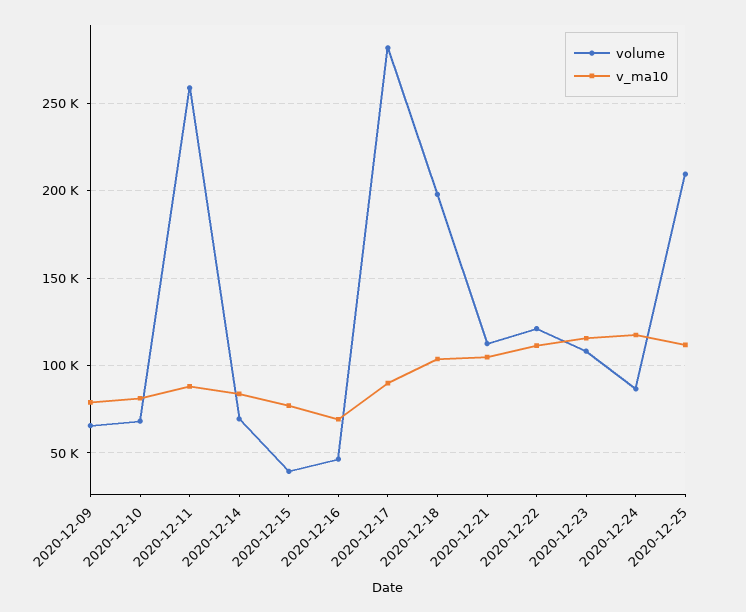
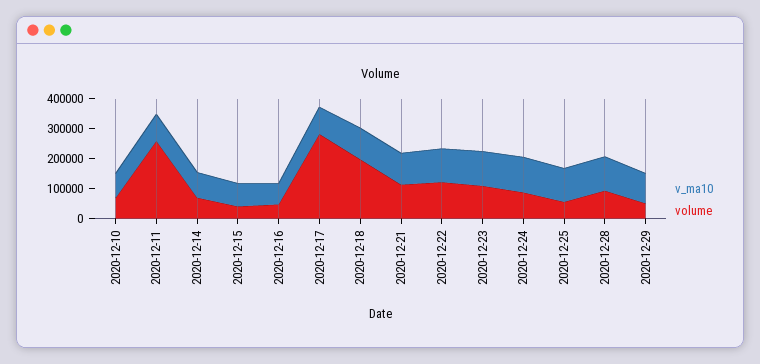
volume, 2020-12-09: 65000 -> none
v_ma10, 2020-12-09: 80000 -> none
volume, 2020-12-25: 210000 -> 50000
v_ma10, 2020-12-28: none -> 100000
volume, 2020-12-28: none -> 100000
v_ma10, 2020-12-29: none -> 100000
volume, 2020-12-29: none -> 50000

